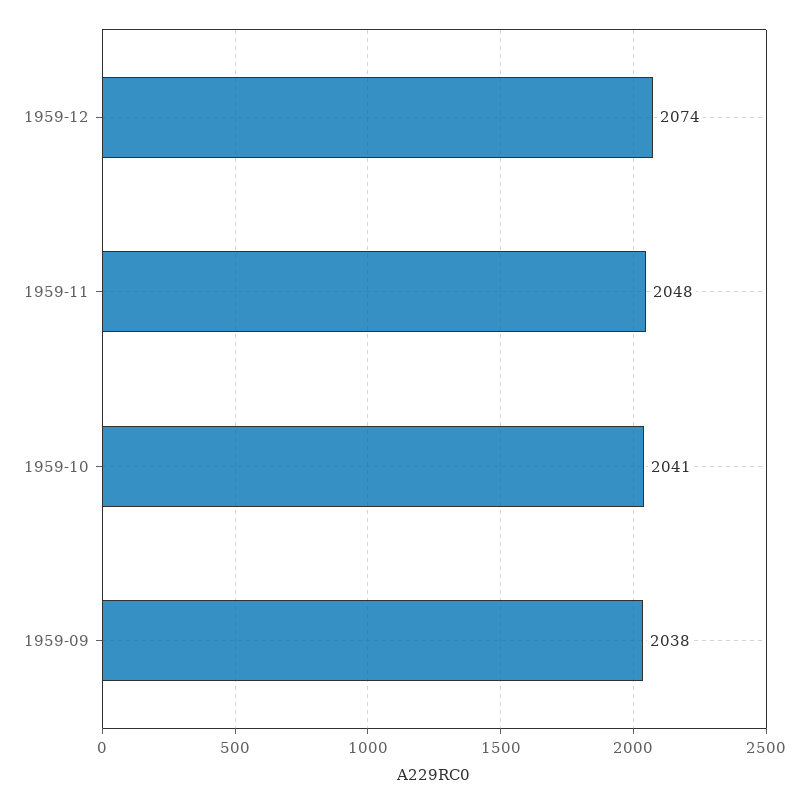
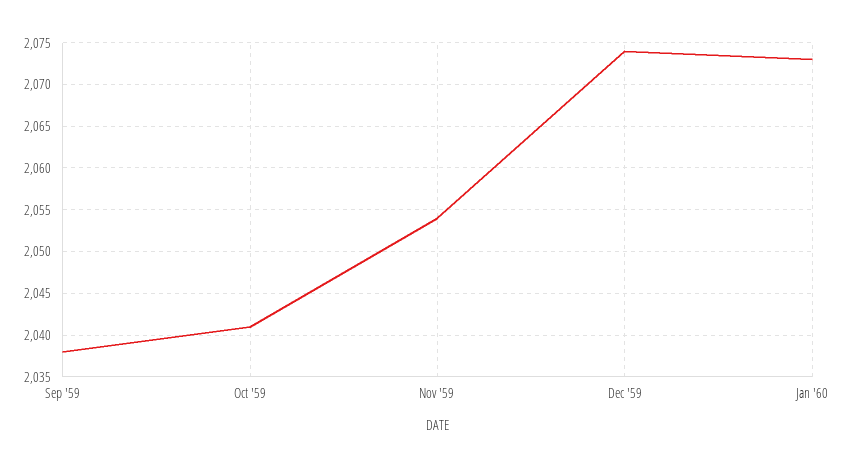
1959-11: 2048 -> 2054
Jan '60: none -> 2073

